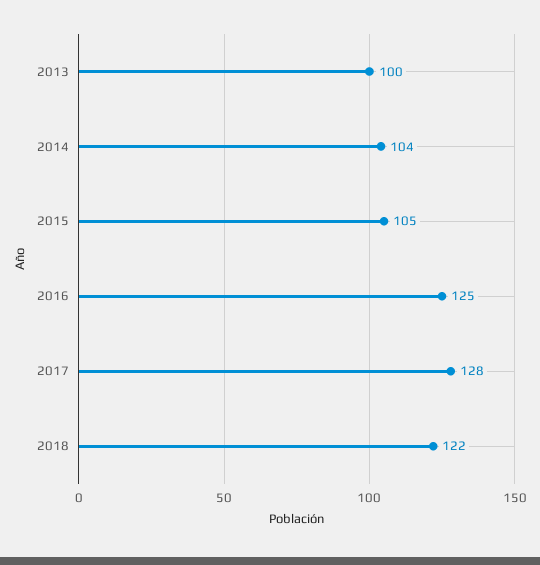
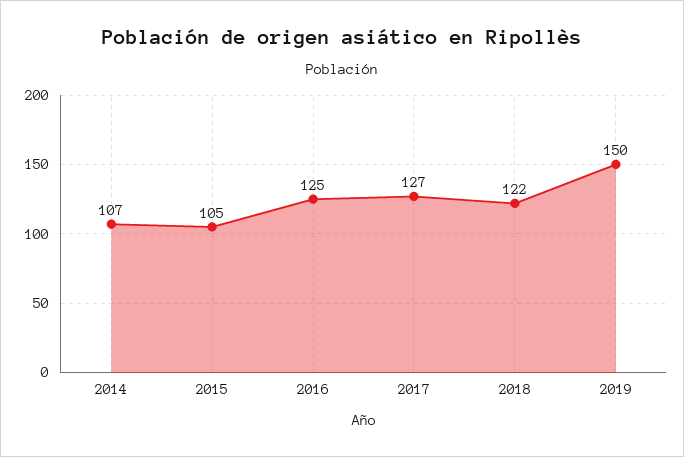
2013: 100 -> none
2014: 104 -> 107
2017: 128 -> 127
2019: none -> 150

